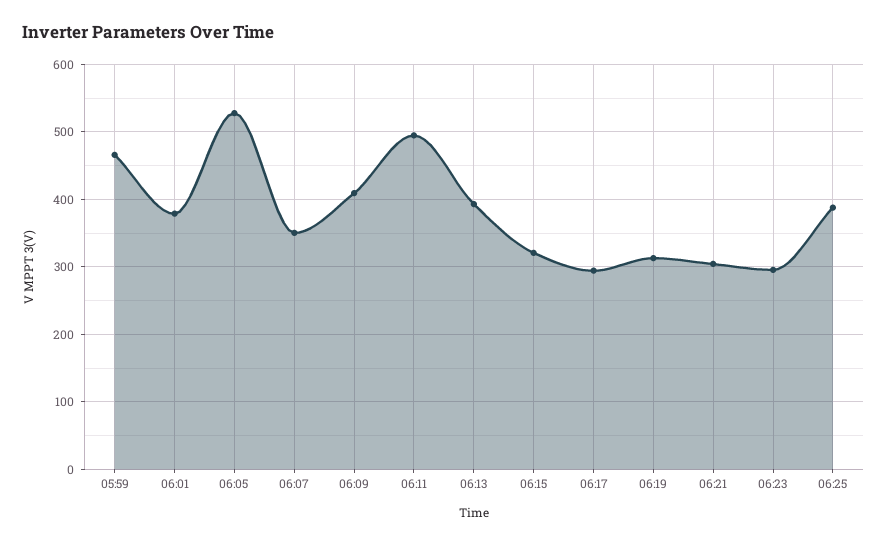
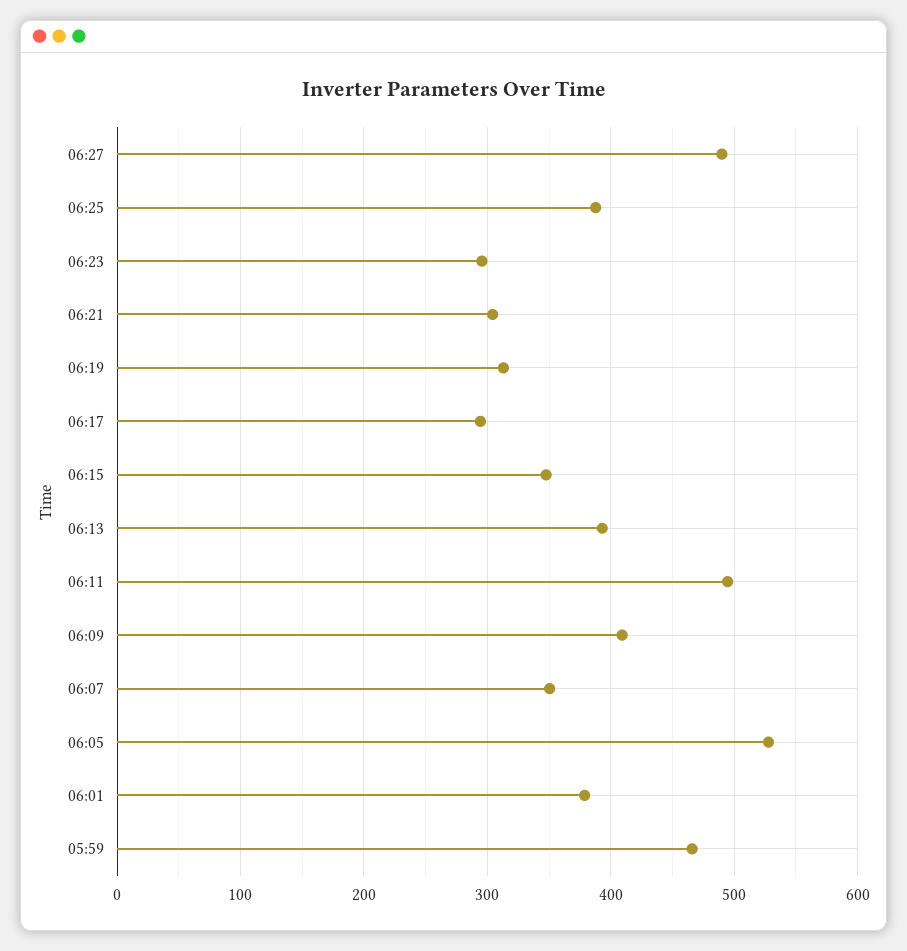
06:15: 320 -> 350
06:27: none -> 490

